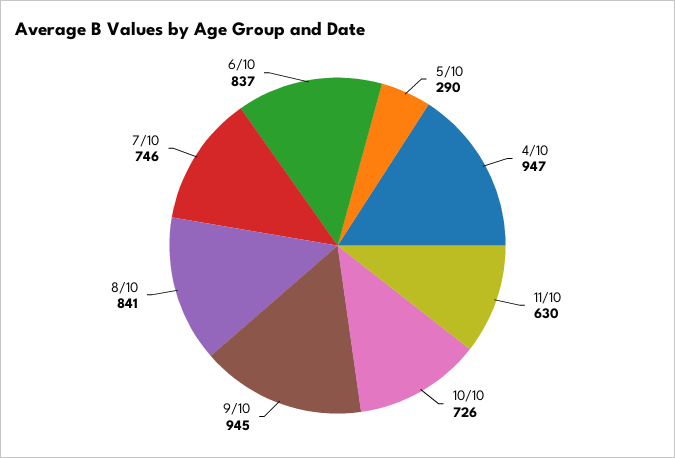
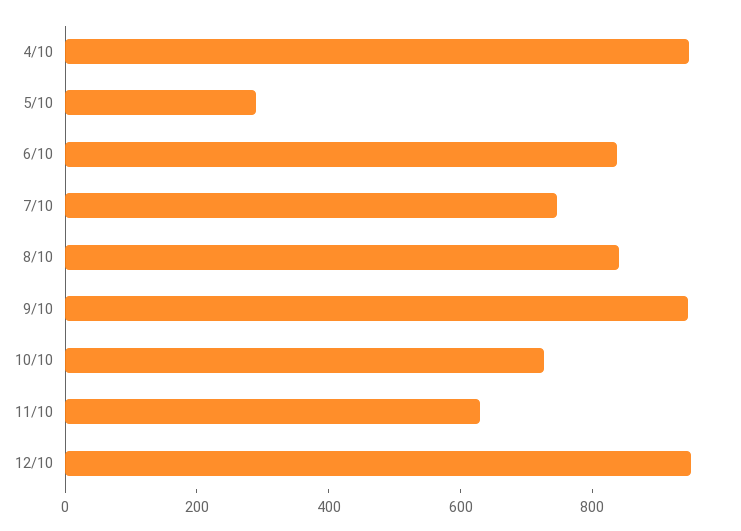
12/10: none -> 950

